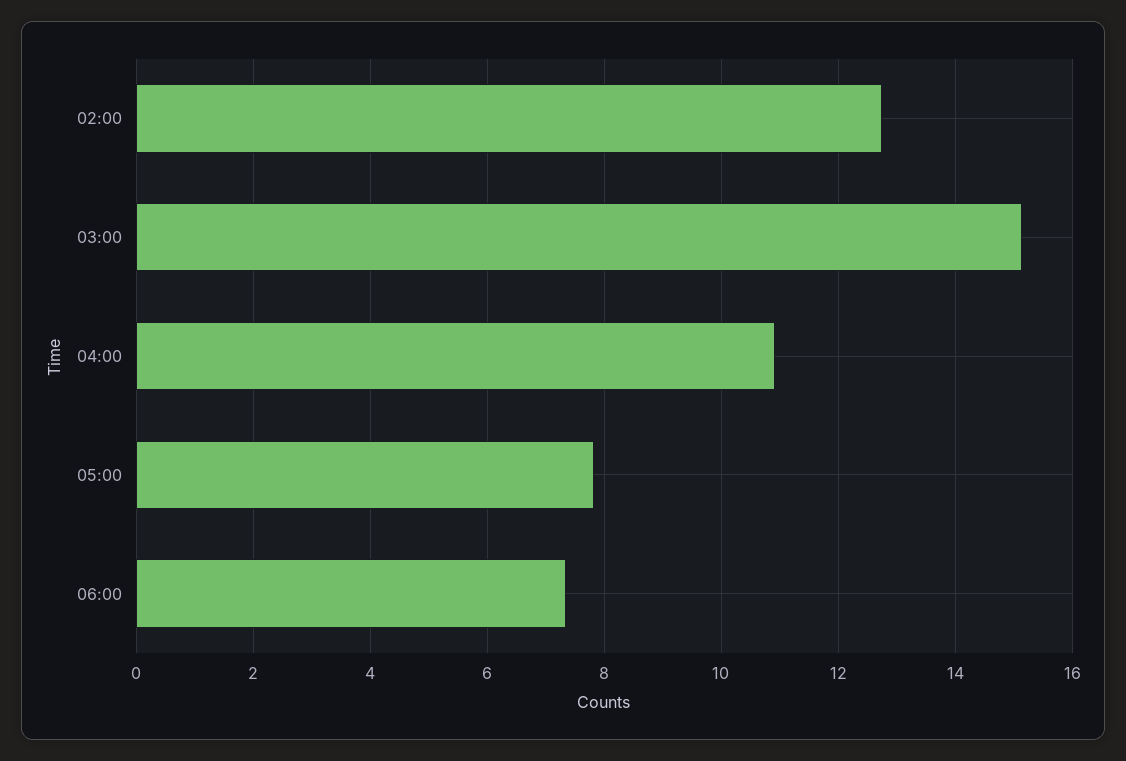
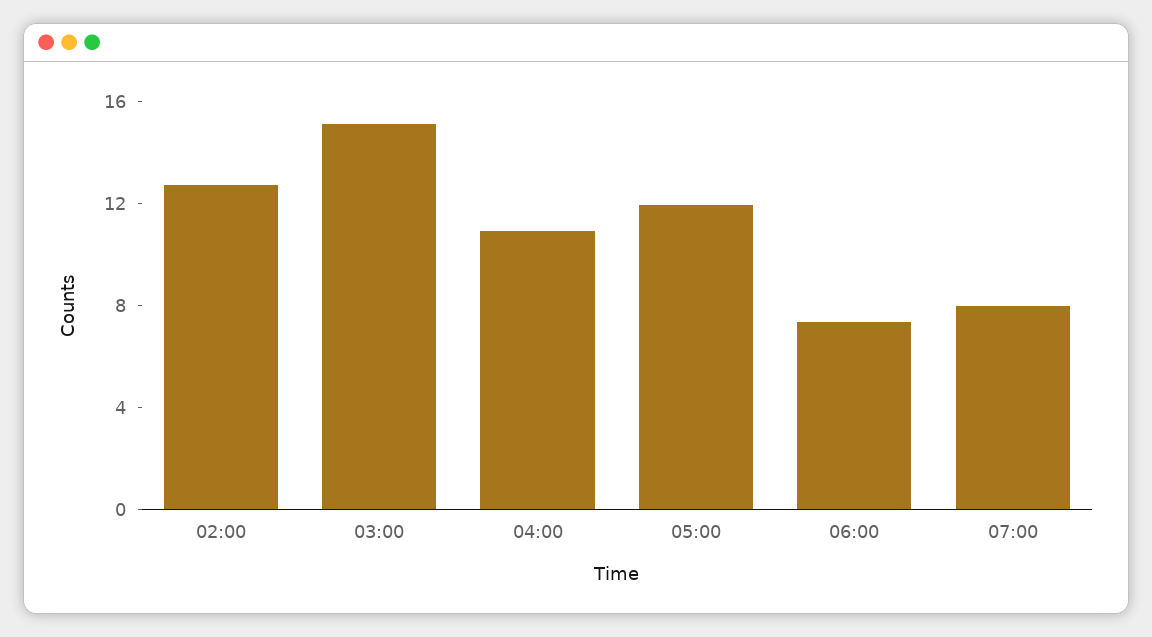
05:00: 7.8 -> 12
07:00: none -> 8

